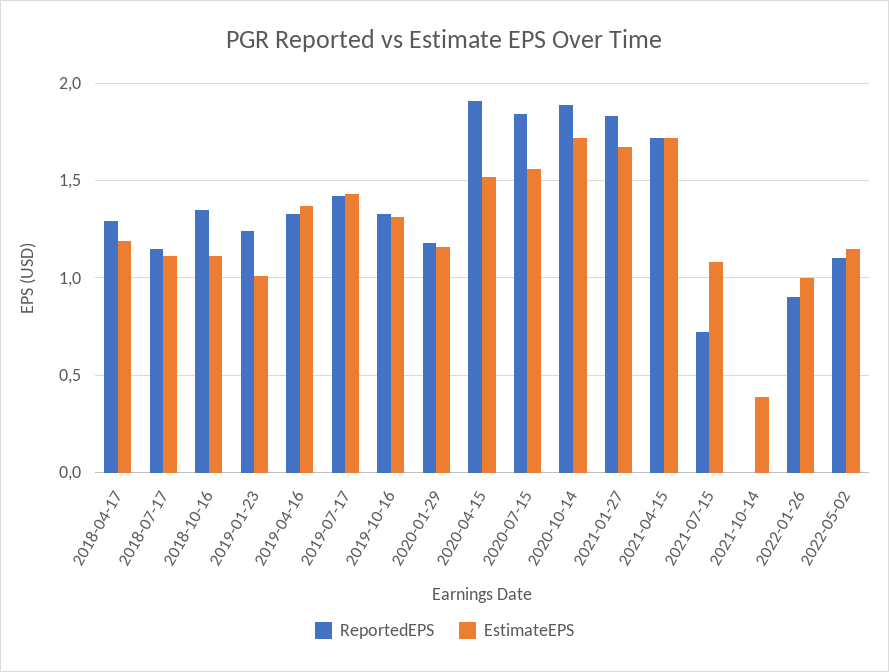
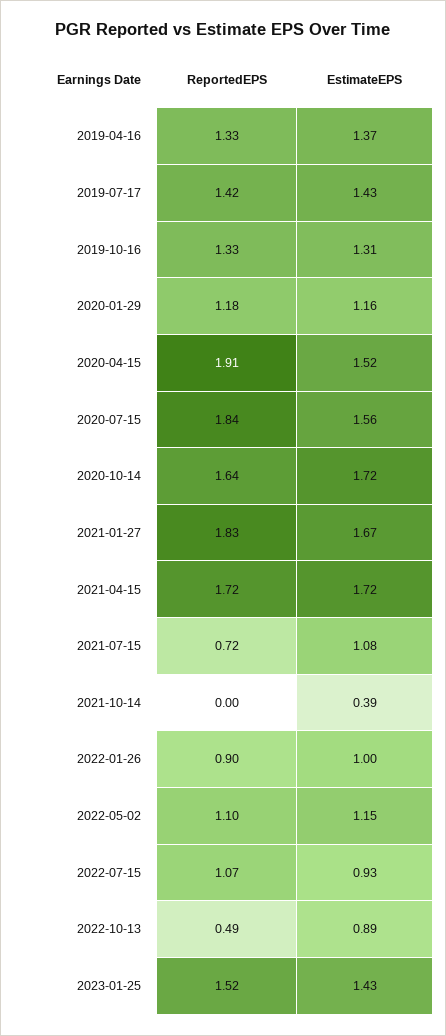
ReportedEPS, 2018-04-17: 1.3 -> none
EstimateEPS, 2018-04-17: 1.2 -> none
ReportedEPS, 2018-07-17: 1.15 -> none
EstimateEPS, 2018-07-17: 1.1 -> none
ReportedEPS, 2018-10-16: 1.35 -> none
EstimateEPS, 2018-10-16: 1.1 -> none
ReportedEPS, 2019-01-23: 1.25 -> none
EstimateEPS, 2019-01-23: 1 -> none
ReportedEPS, 2020-10-14: 1.9 -> 1.64
ReportedEPS, 2022-07-15: none -> 1.07
EstimateEPS, 2022-07-15: none -> 0.93
ReportedEPS, 2022-10-13: none -> 0.49
EstimateEPS, 2022-10-13: none -> 0.89
ReportedEPS, 2023-01-25: none -> 1.52
EstimateEPS, 2023-01-25: none -> 1.43

